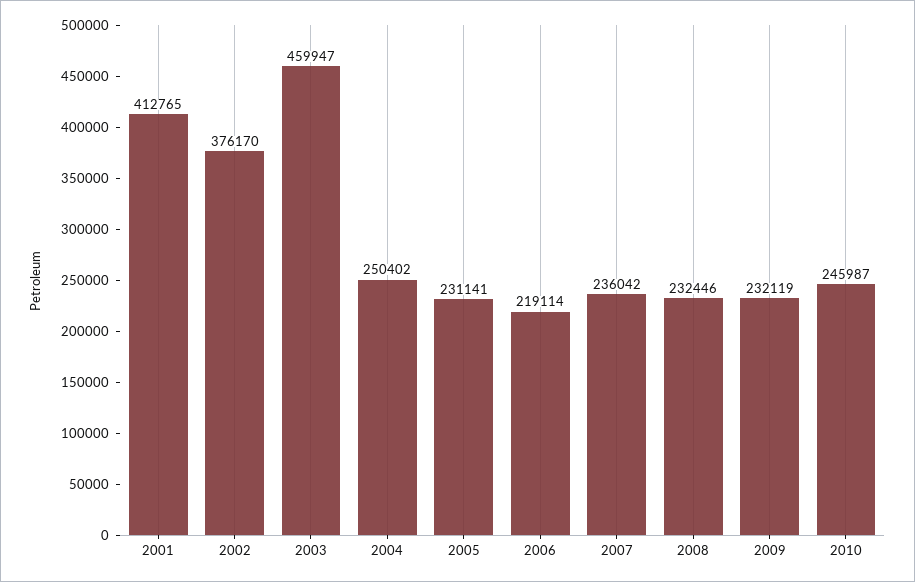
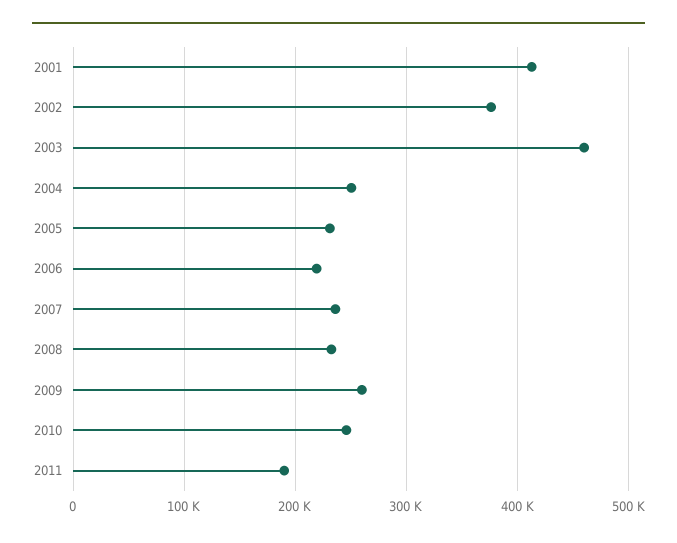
2009: 232119 -> 260000
2011: none -> 190000

